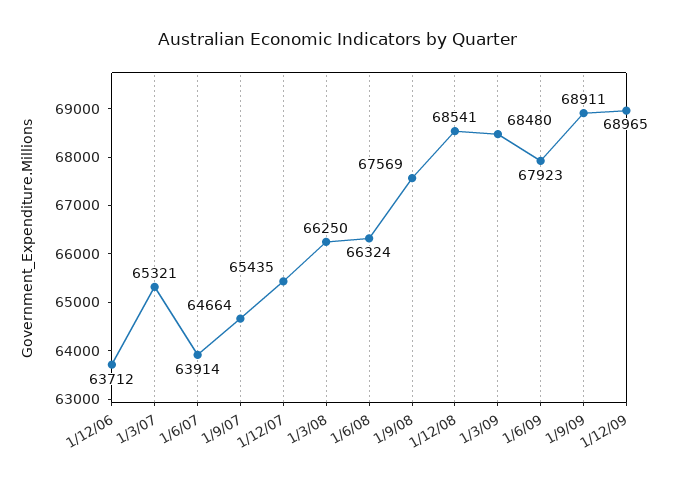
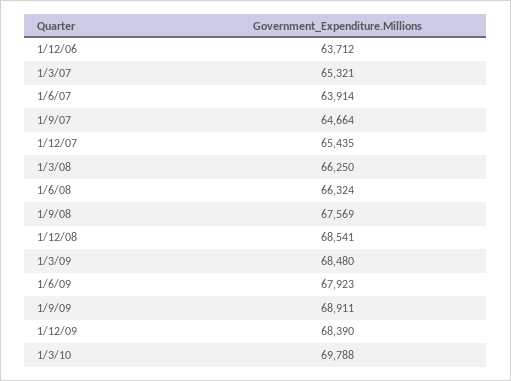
1/12/09: 68965 -> 68390
1/3/10: none -> 69788

